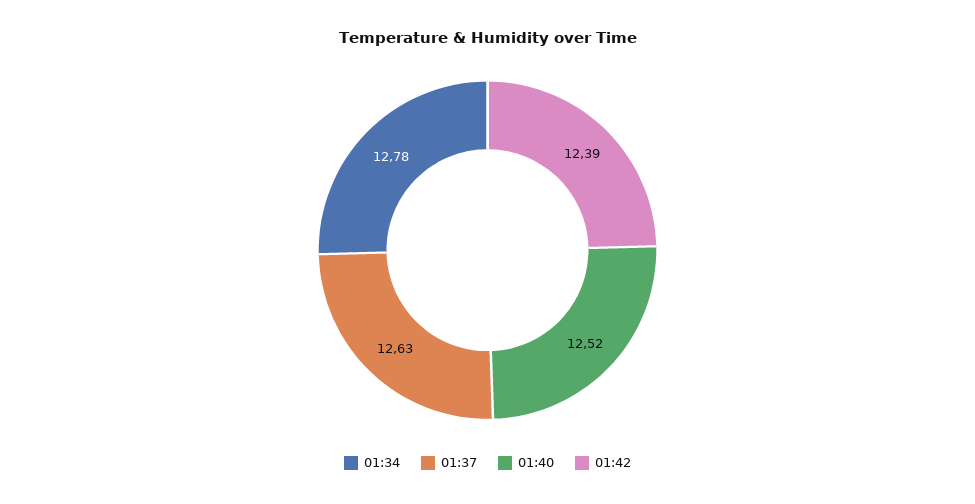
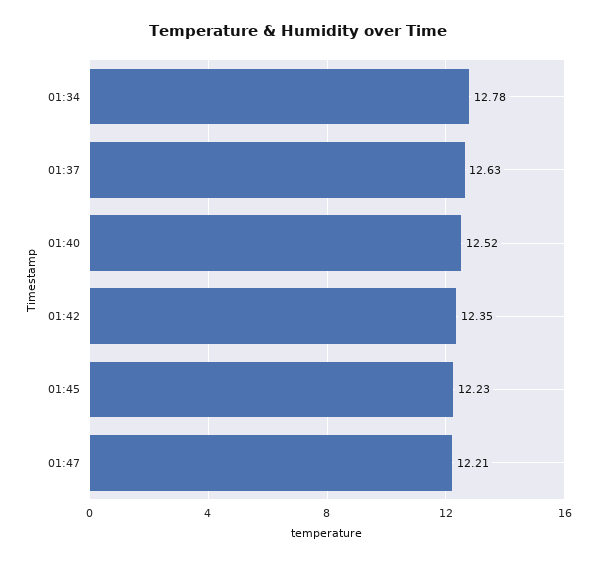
01:42: 12.39 -> 12.35
01:45: none -> 12.23
01:47: none -> 12.21

